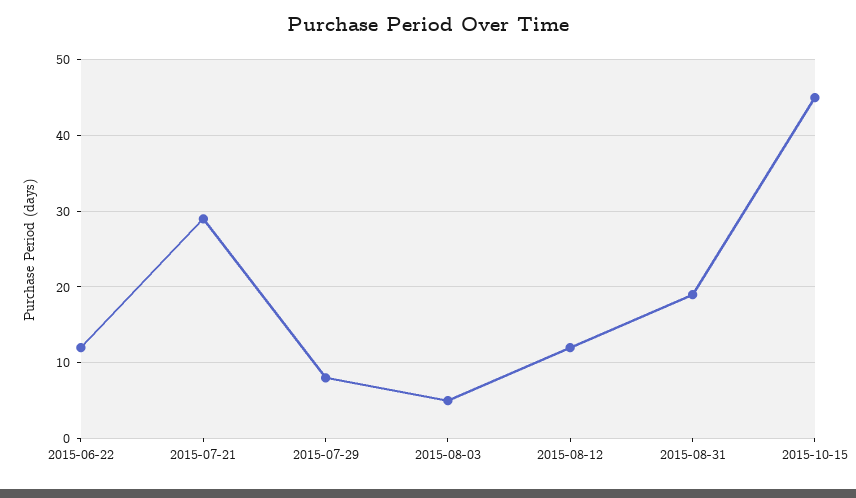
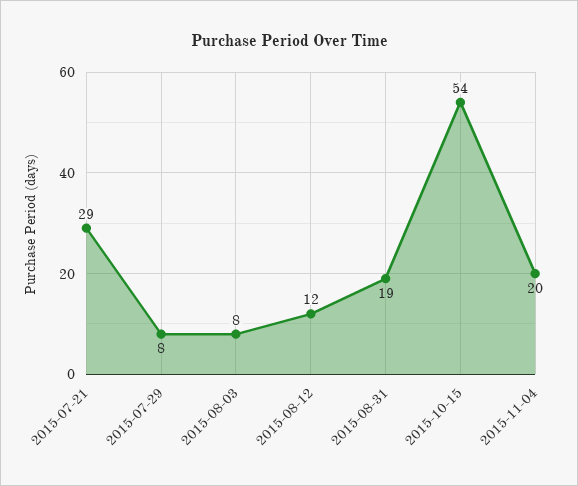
2015-06-22: 12 -> none
2015-08-03: 5 -> 8
2015-10-15: 45 -> 54
2015-11-04: none -> 20

